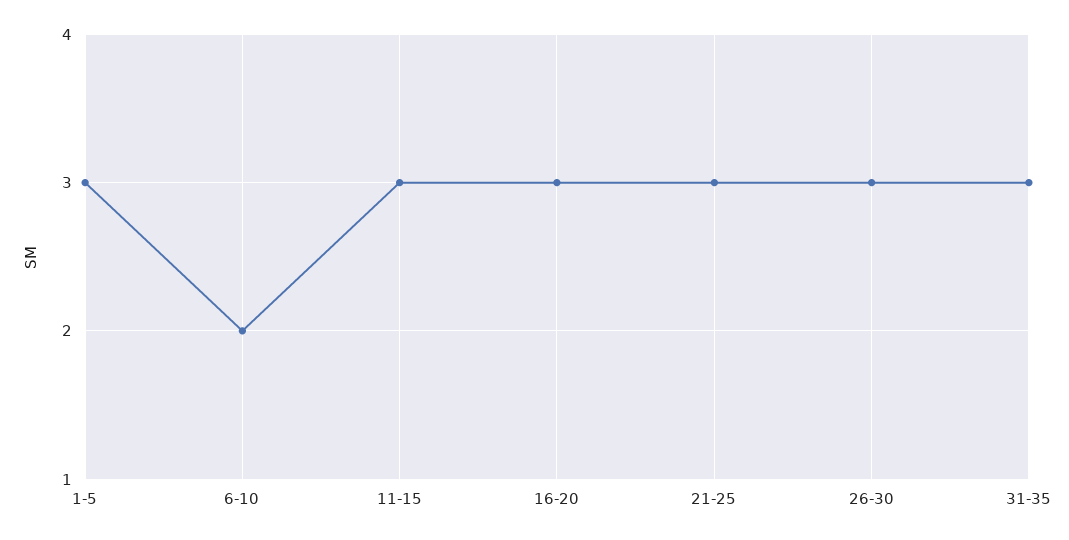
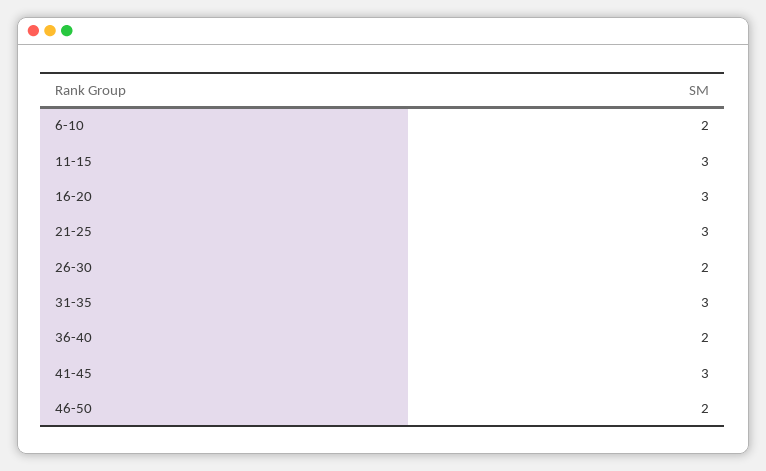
1-5: 3 -> none
26-30: 3 -> 2
36-40: none -> 2
41-45: none -> 3
46-50: none -> 2

